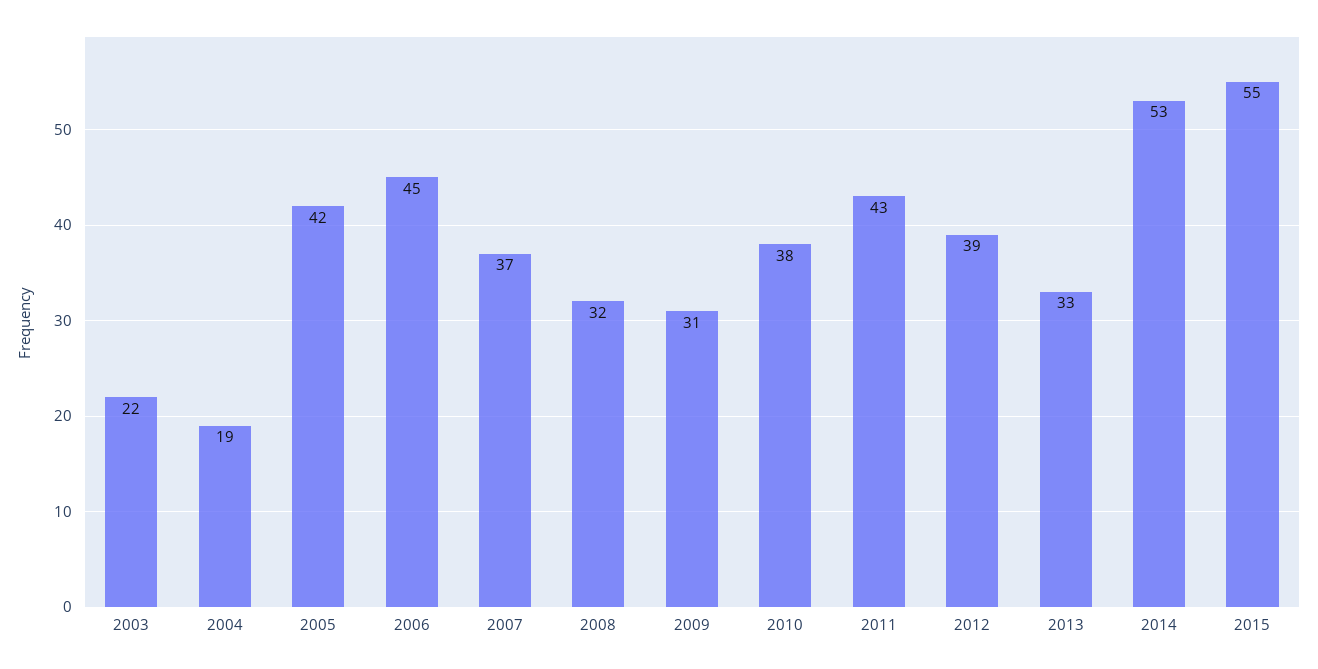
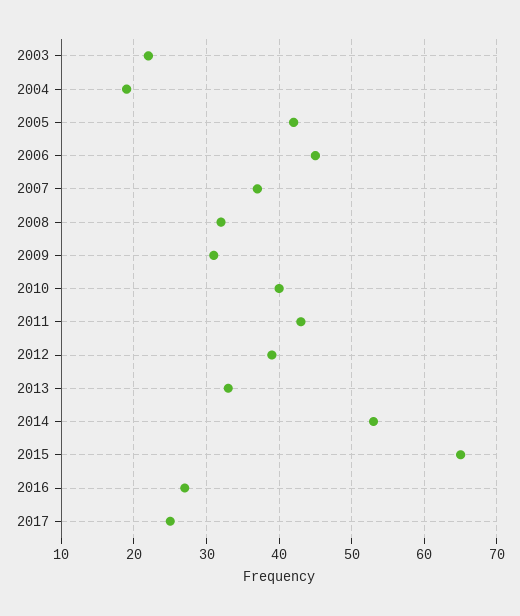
2010: 38 -> 40
2015: 55 -> 65
2016: none -> 27
2017: none -> 25

